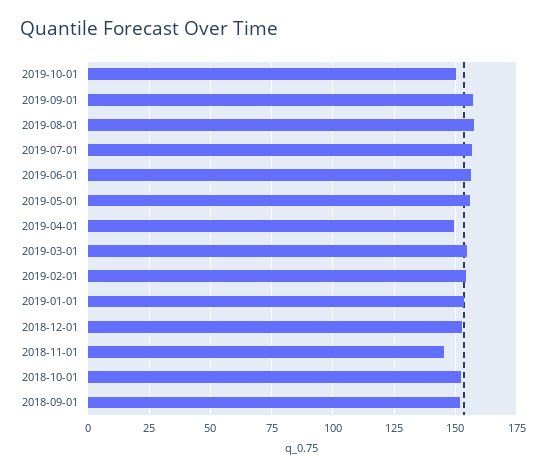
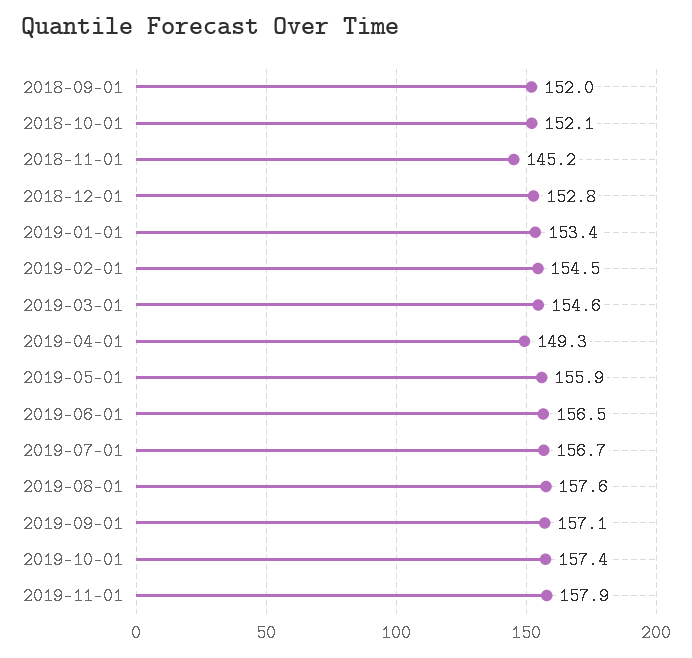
2019-10-01: 150 -> 157.4
2019-11-01: none -> 157.9

